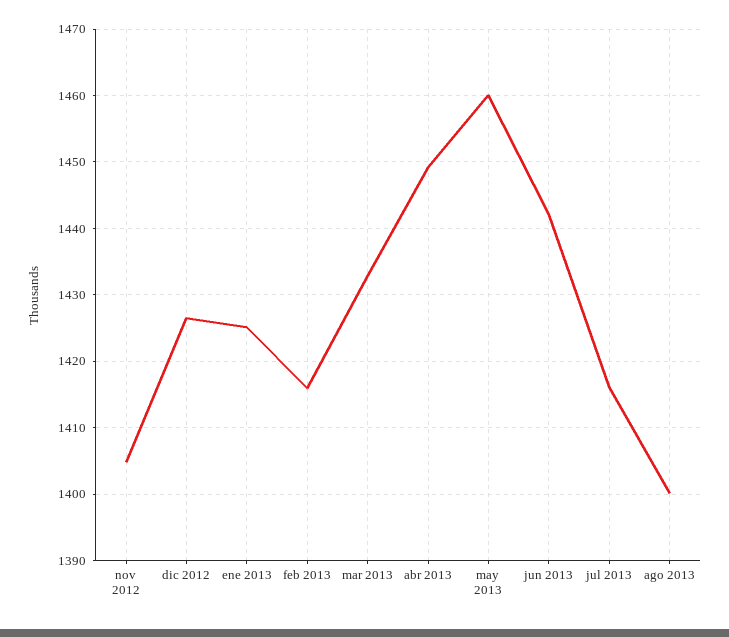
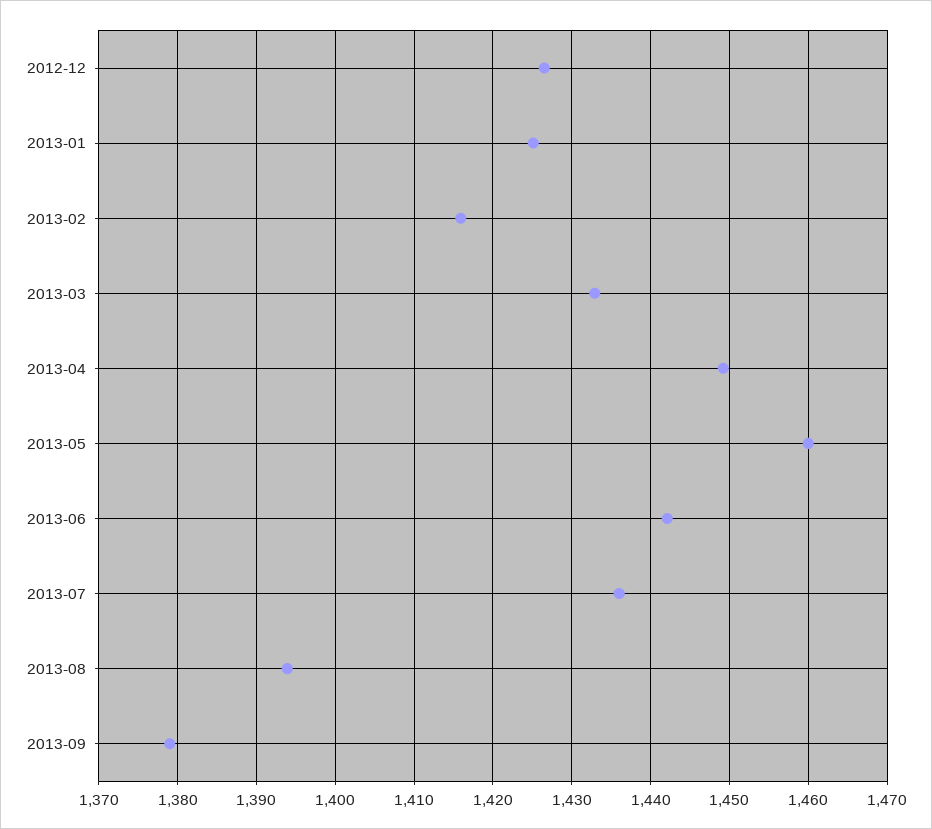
nov 2012: 1405 -> none
jul 2013: 1416 -> 1436
ago 2013: 1400 -> 1394
2013-09: none -> 1379

